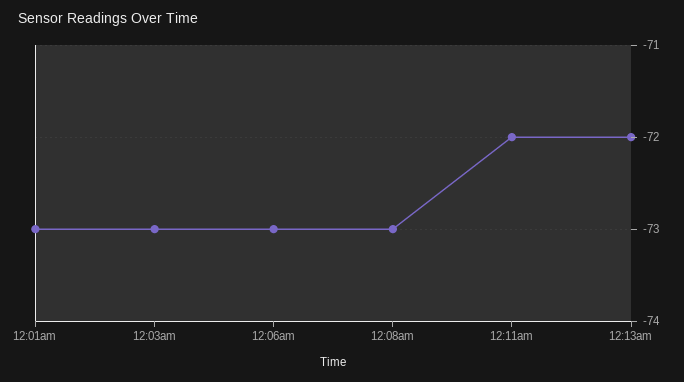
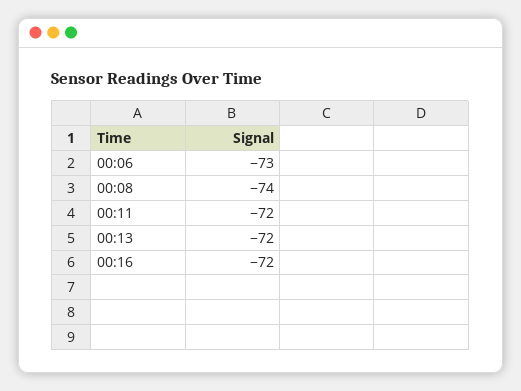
12:01am: -73 -> none
12:03am: -73 -> none
12:08am: -73 -> -74
00:16: none -> -72

